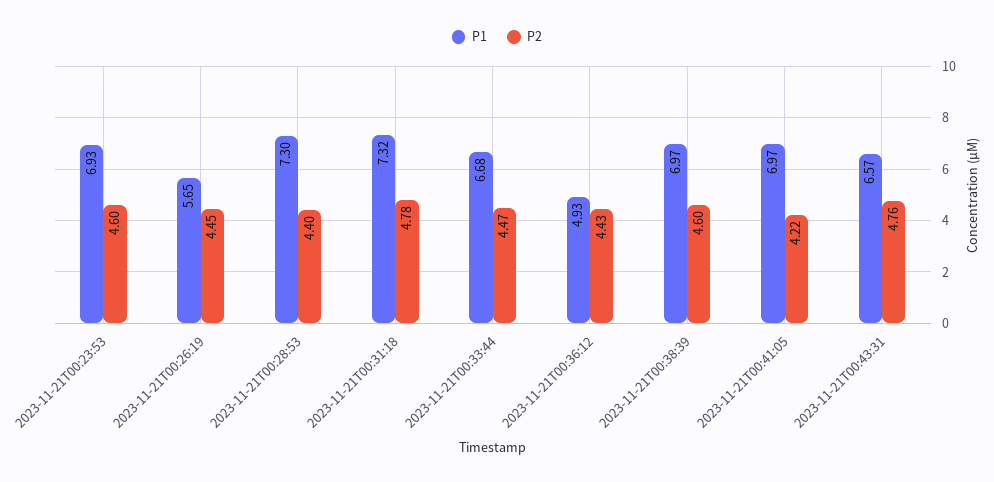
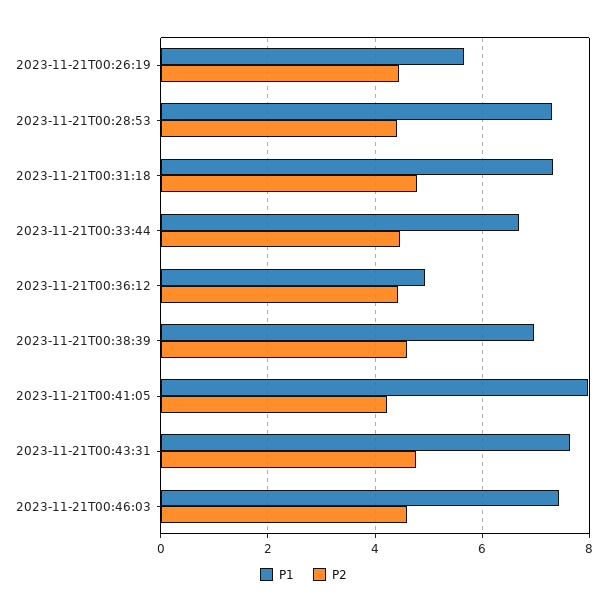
P1, 2023-11-21T00:23:53: 6.93 -> none
P2, 2023-11-21T00:23:53: 4.6 -> none
P1, 2023-11-21T00:41:05: 6.97 -> 8
P1, 2023-11-21T00:43:31: 6.57 -> 7.6
P1, 2023-11-21T00:46:03: none -> 7.4
P2, 2023-11-21T00:46:03: none -> 4.6

